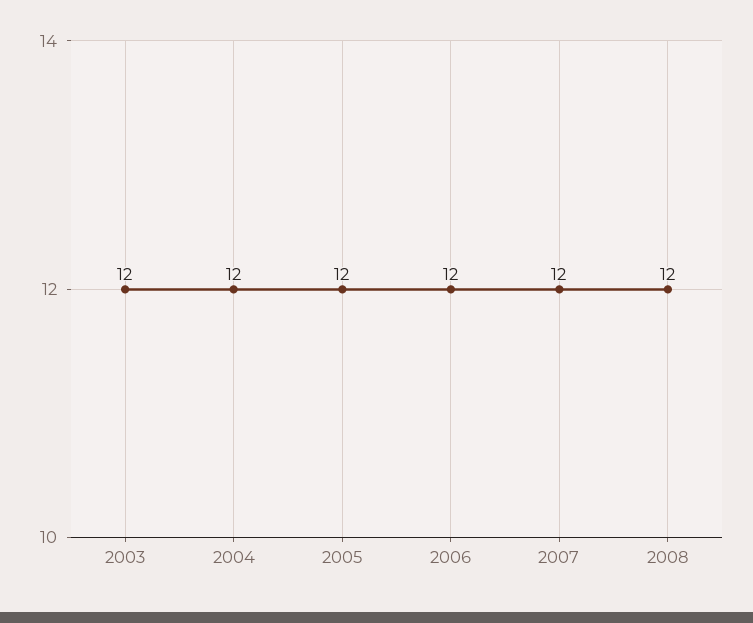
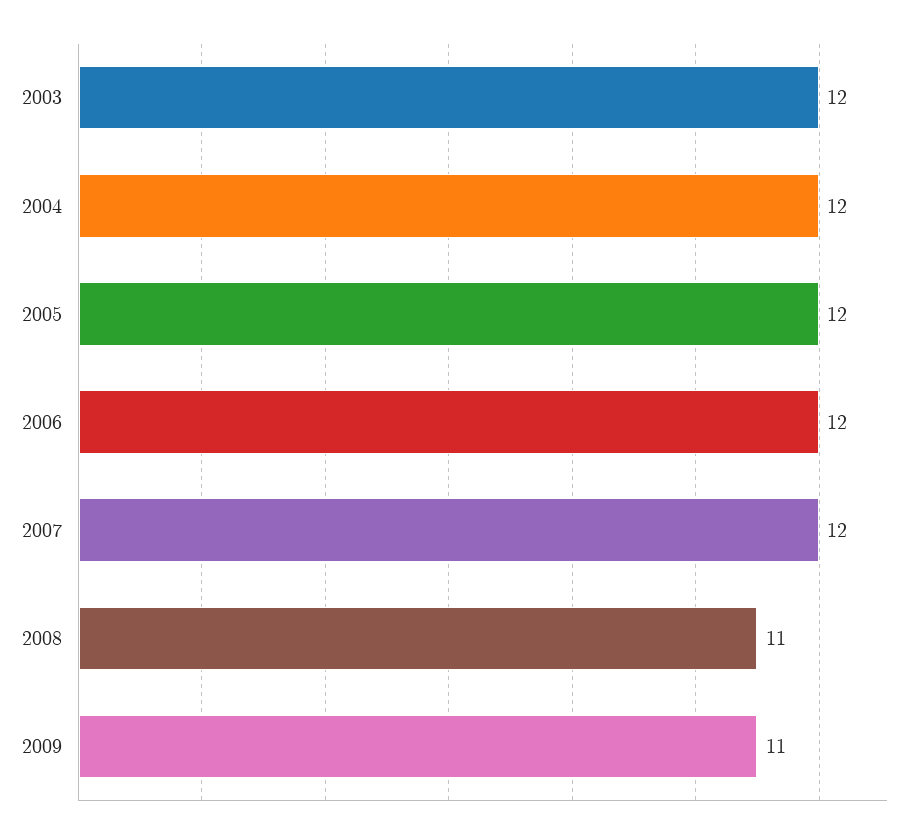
2008: 12 -> 11
2009: none -> 11

